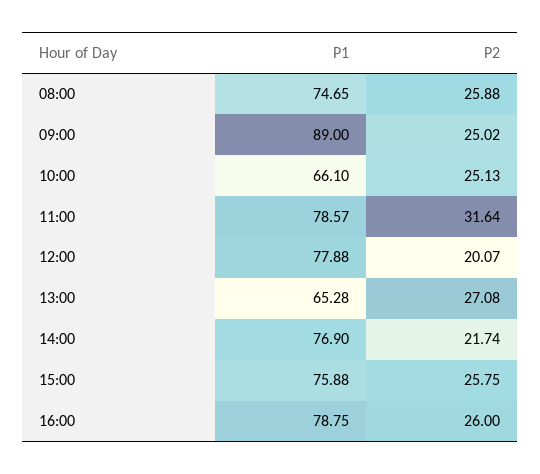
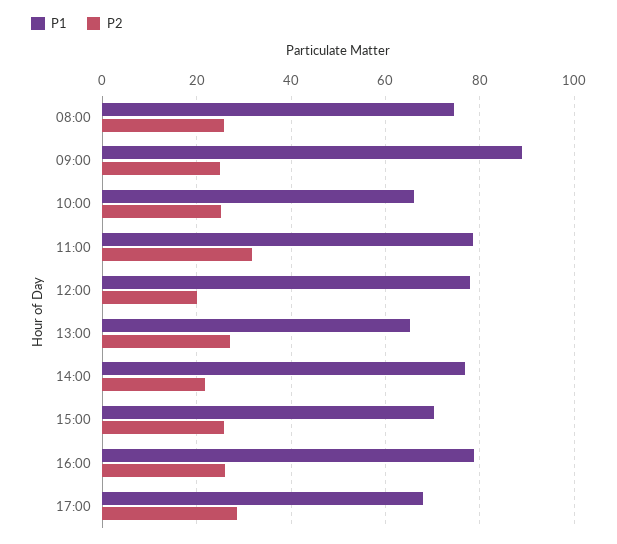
P1, 15:00: 75.88 -> 70
P1, 17:00: none -> 68
P2, 17:00: none -> 28

